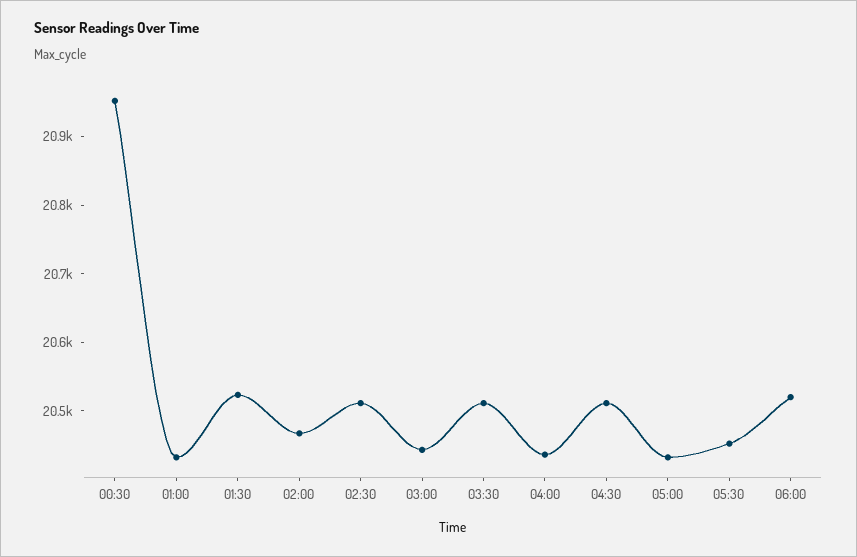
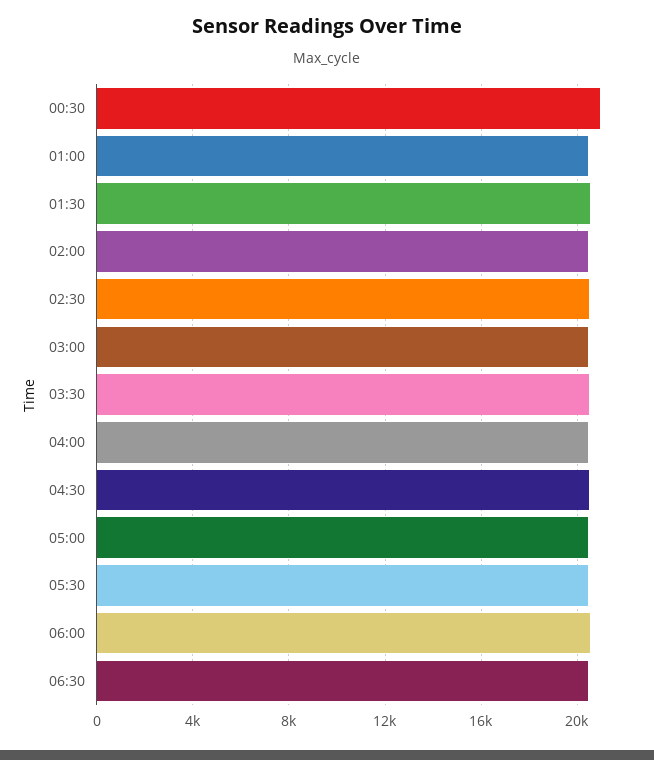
06:30: none -> 20500

